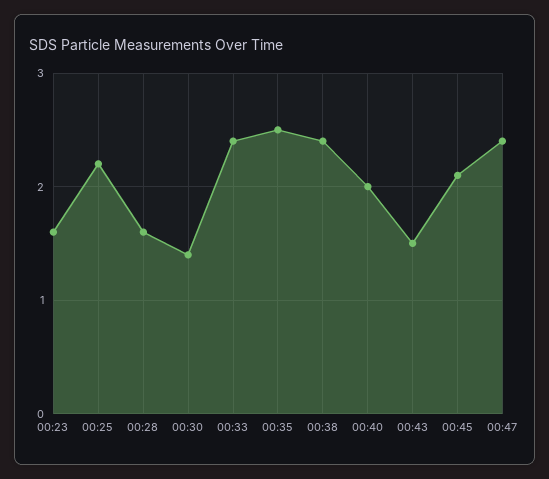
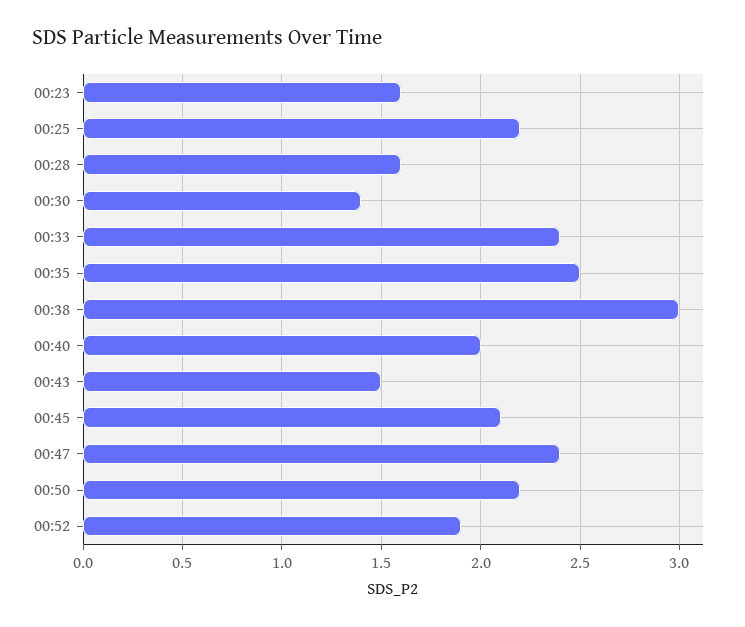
00:38: 2.4 -> 3
00:50: none -> 2.2
00:52: none -> 1.9

